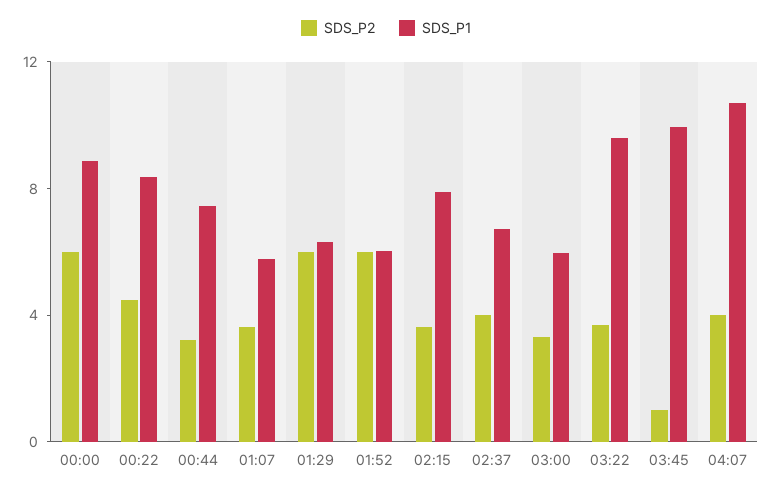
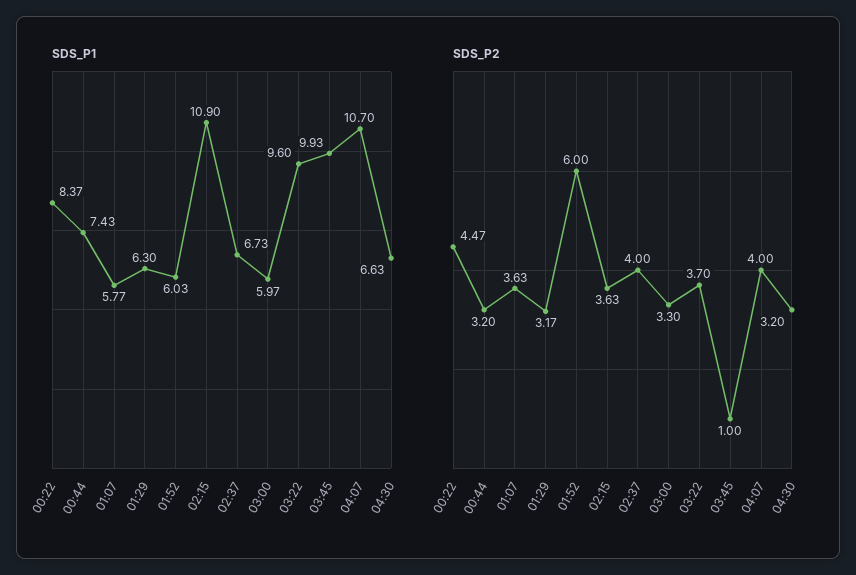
SDS_P2, 00:00: 6 -> none
SDS_P1, 00:00: 9 -> none
SDS_P2, 01:29: 6 -> 3.17
SDS_P1, 02:15: 8 -> 10.9
SDS_P1, 04:30: none -> 6.63
SDS_P2, 04:30: none -> 3.2

